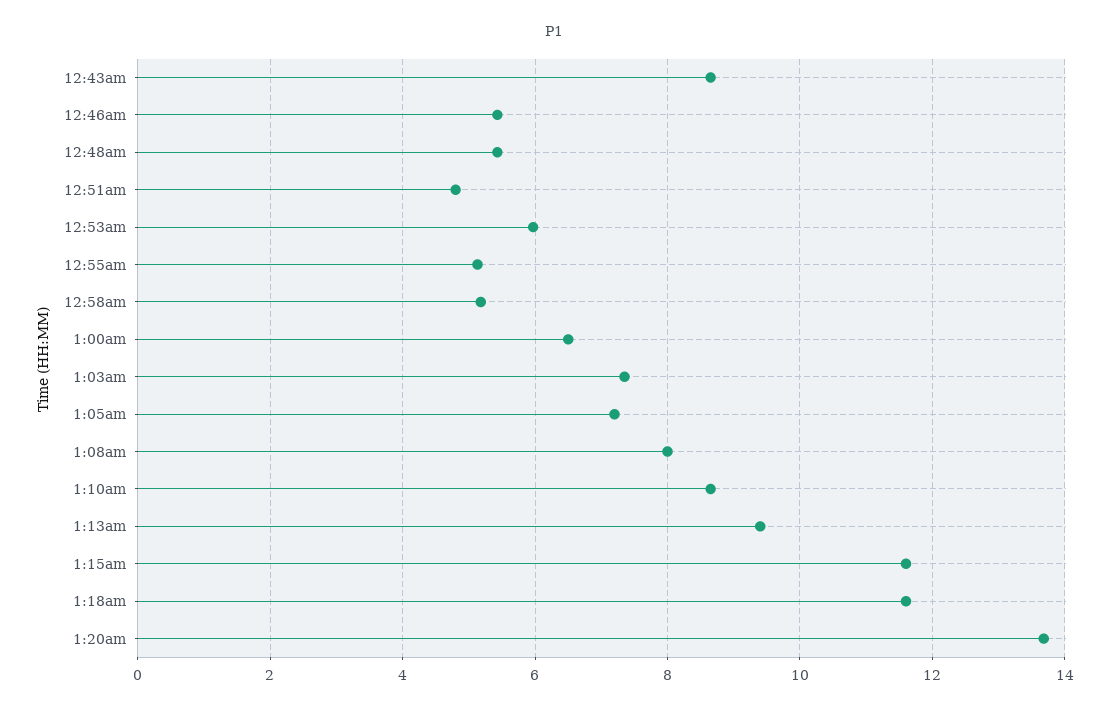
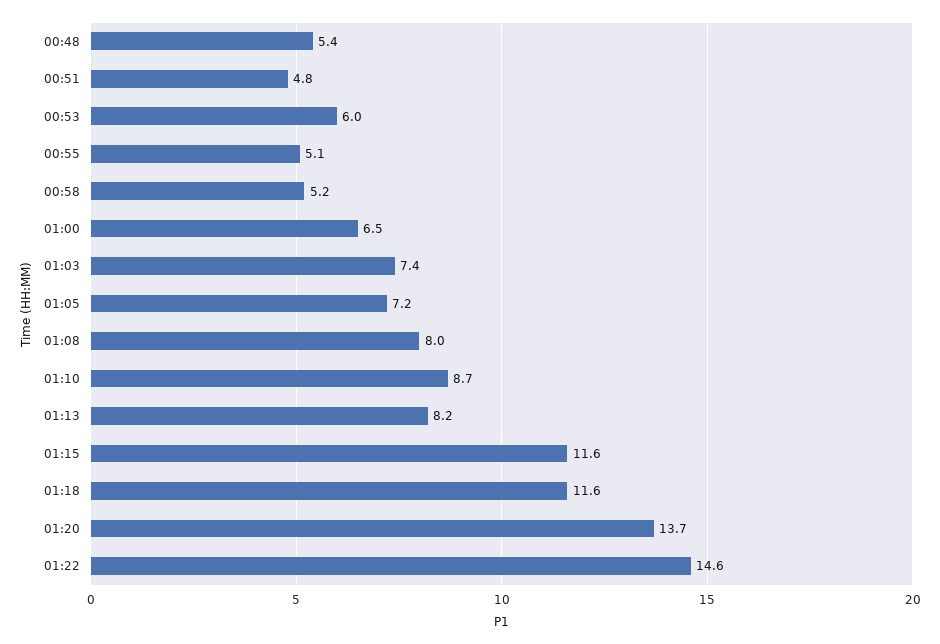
12:43am: 8.6 -> none
12:46am: 5.4 -> none
1:13am: 9.4 -> 8.2
01:22: none -> 14.6

